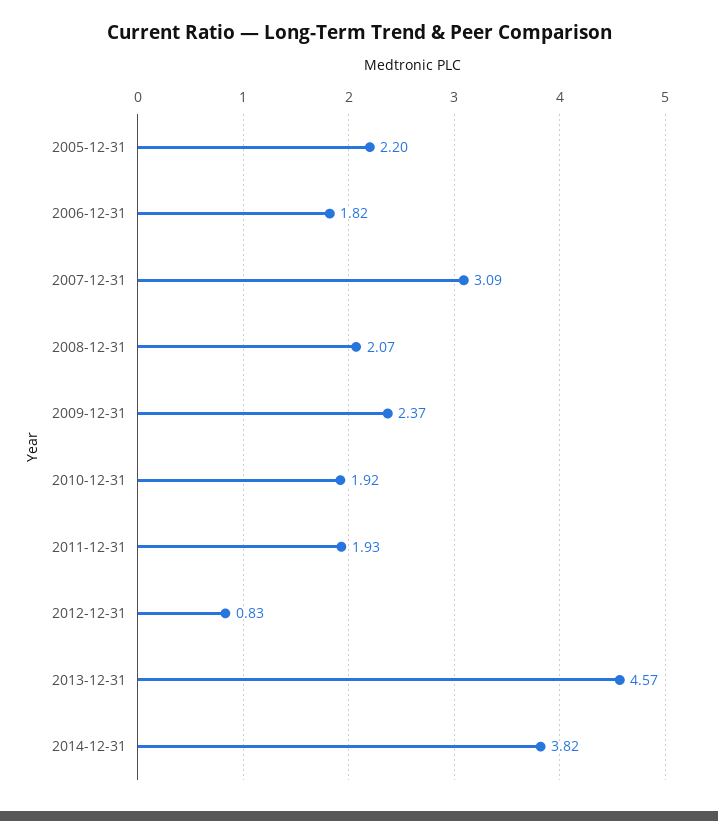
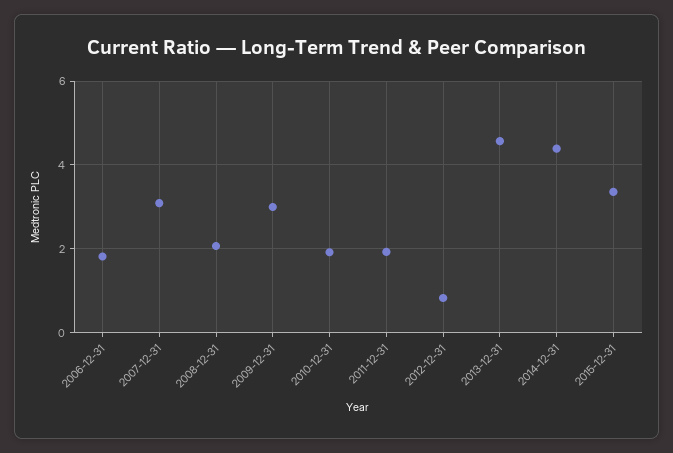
2005-12-31: 2.2 -> none
2009-12-31: 2.37 -> 3
2014-12-31: 3.82 -> 4.4
2015-12-31: none -> 3.4

